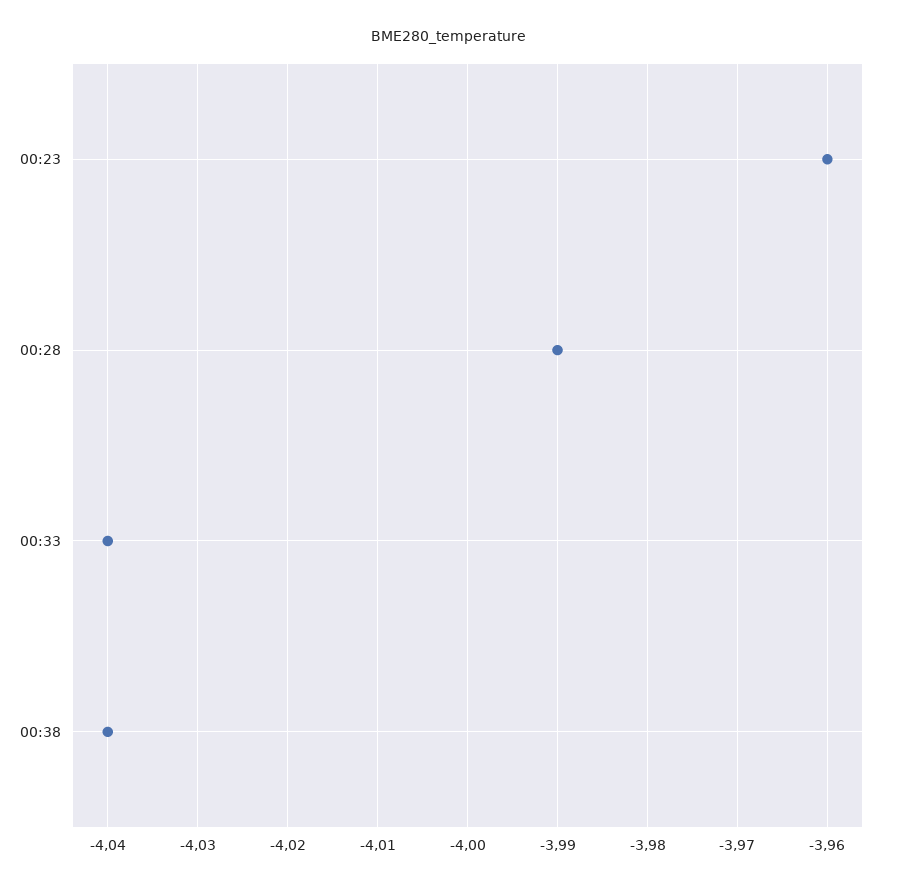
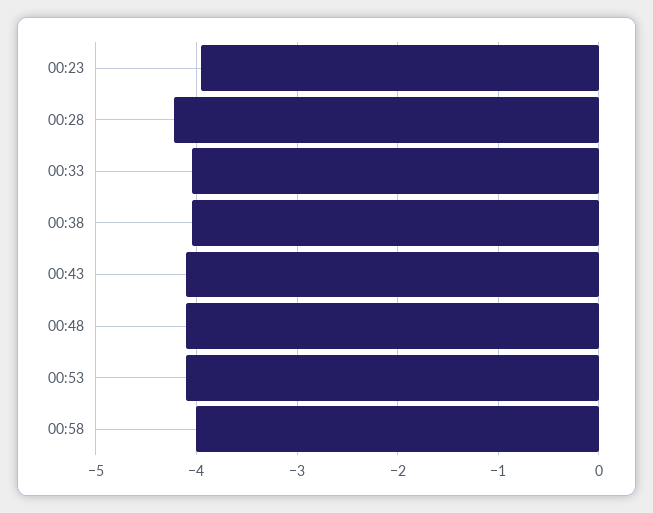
00:28: -3.99 -> -4.2
00:43: none -> -4.1
00:48: none -> -4.1
00:53: none -> -4.1
00:58: none -> -4

